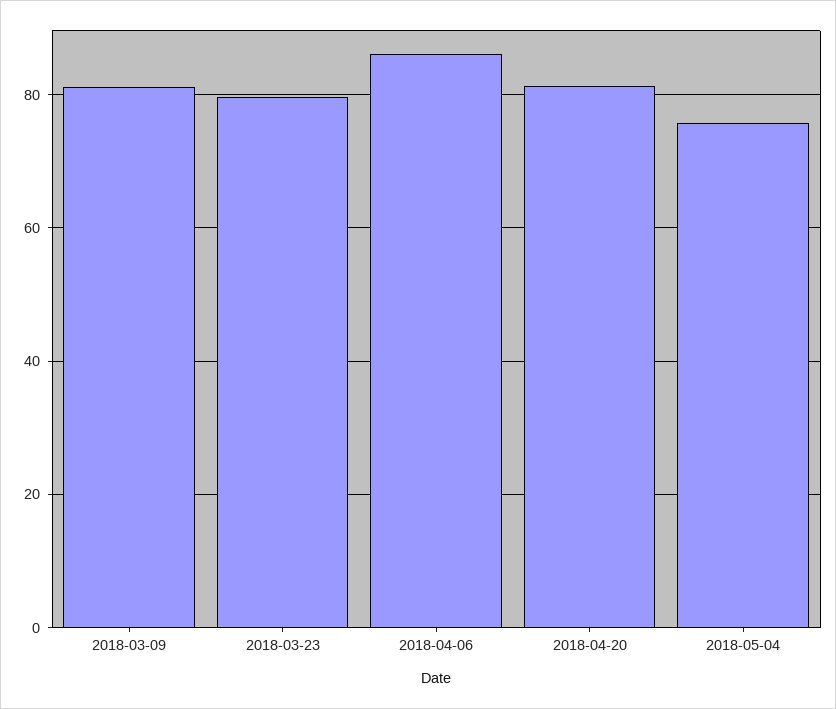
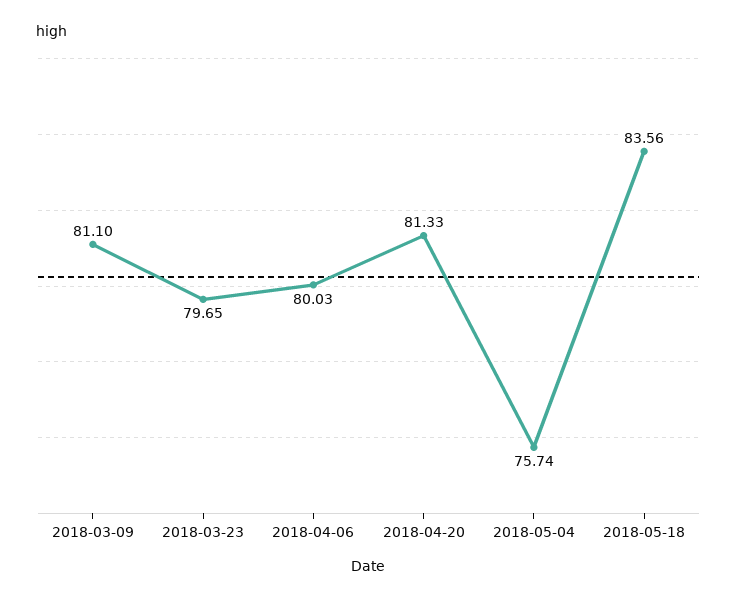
2018-04-06: 86 -> 80.03
2018-05-18: none -> 83.56

